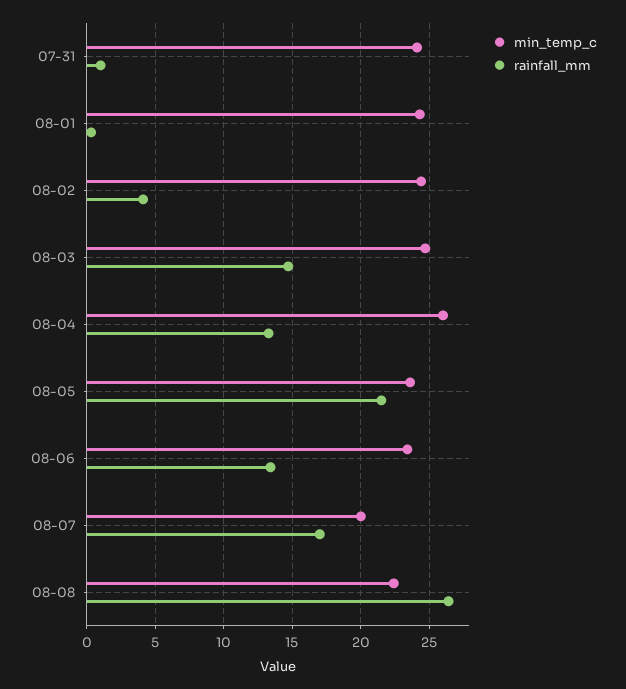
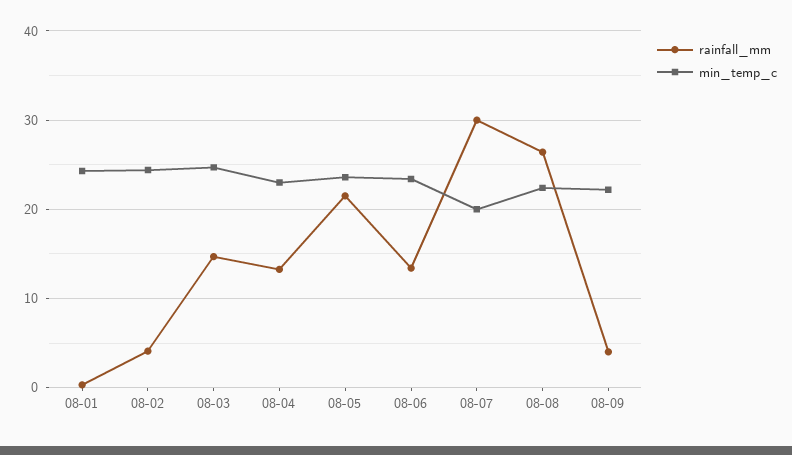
min_temp_c, 07-31: 24 -> none
rainfall_mm, 07-31: 1 -> none
min_temp_c, 08-04: 26 -> 23
rainfall_mm, 08-07: 17 -> 30
rainfall_mm, 08-09: none -> 4
min_temp_c, 08-09: none -> 22

